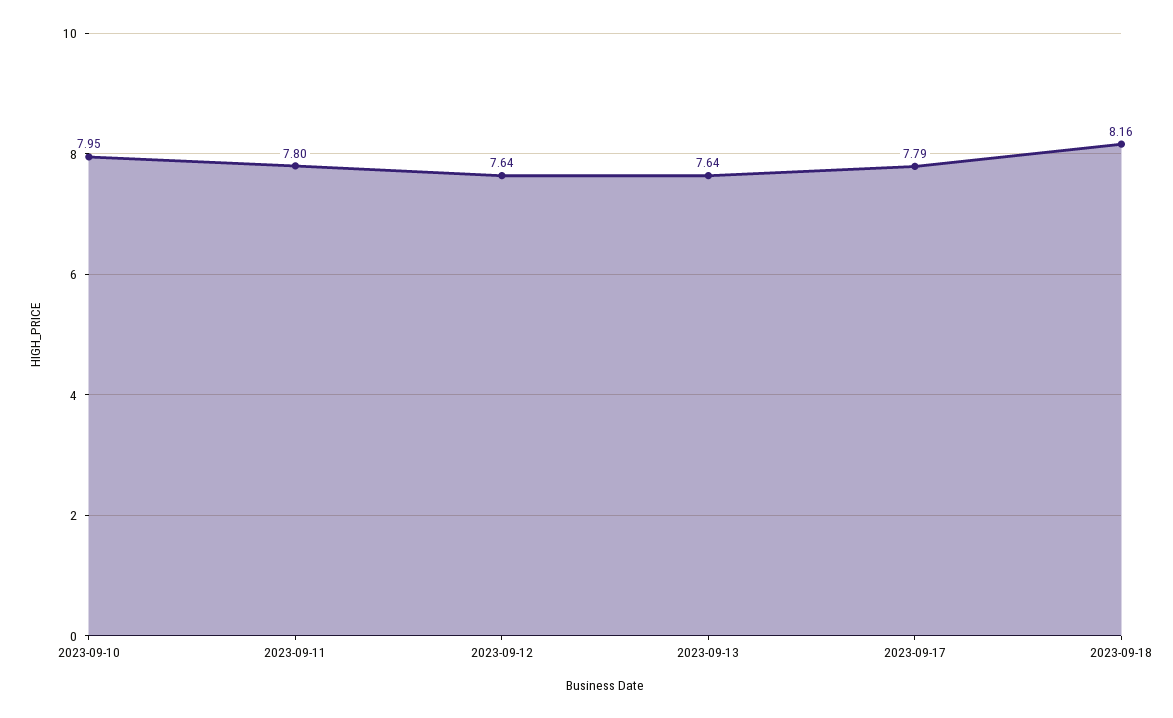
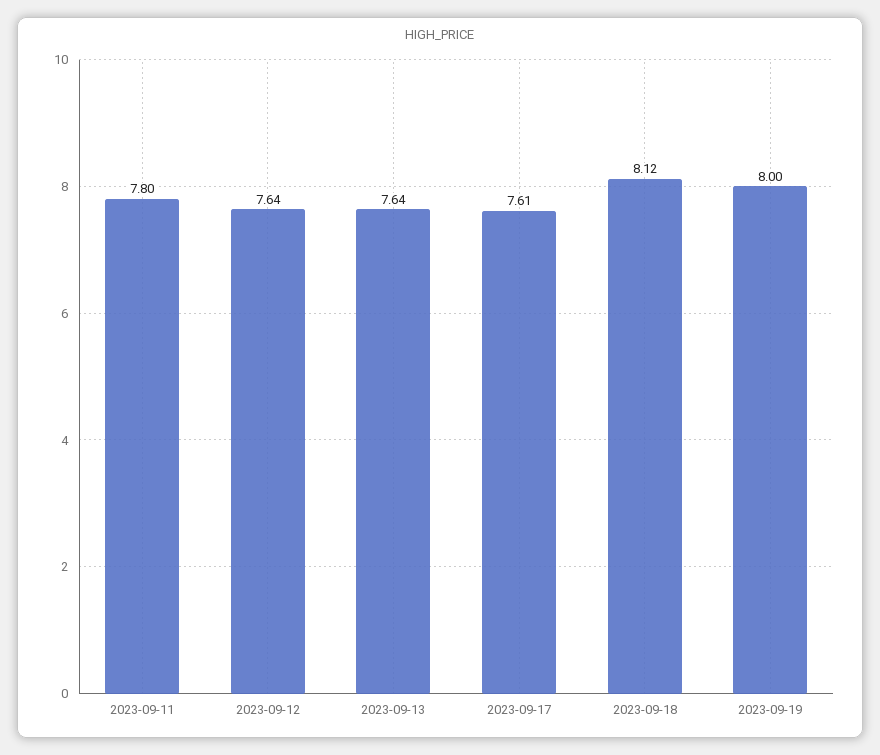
2023-09-10: 7.95 -> none
2023-09-17: 7.79 -> 7.61
2023-09-18: 8.16 -> 8.12
2023-09-19: none -> 8

